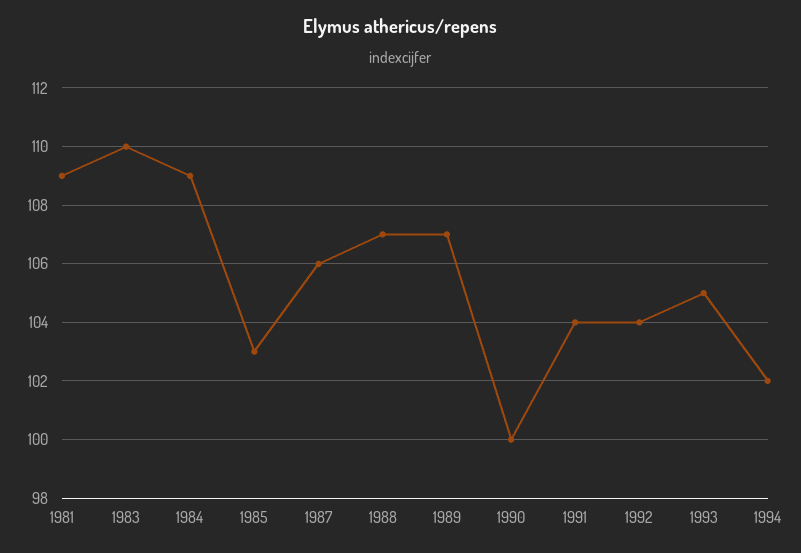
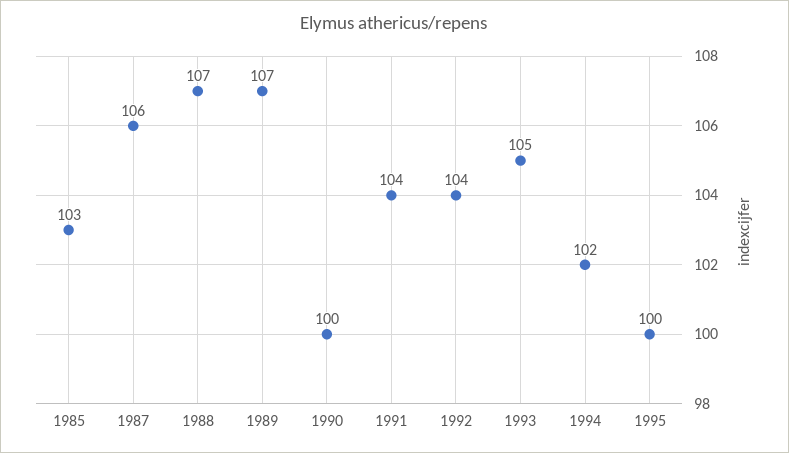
1981: 109 -> none
1983: 110 -> none
1984: 109 -> none
1995: none -> 100

